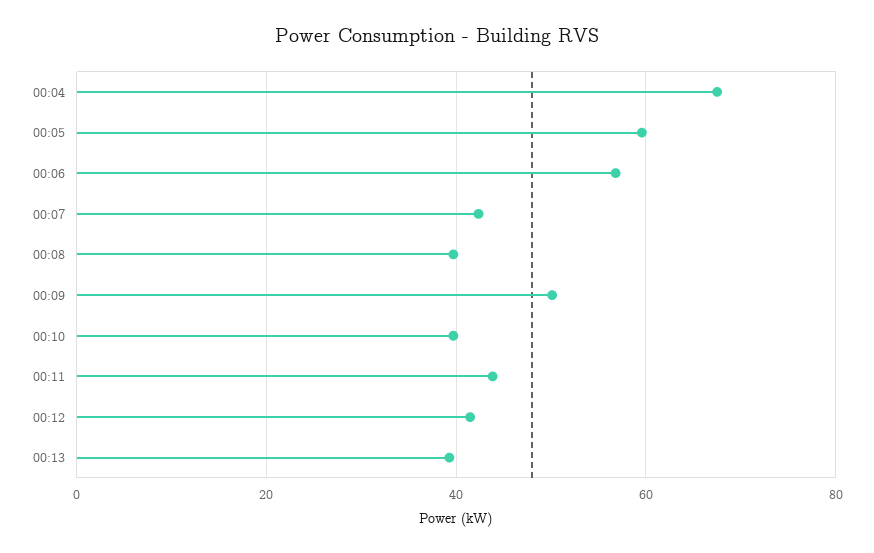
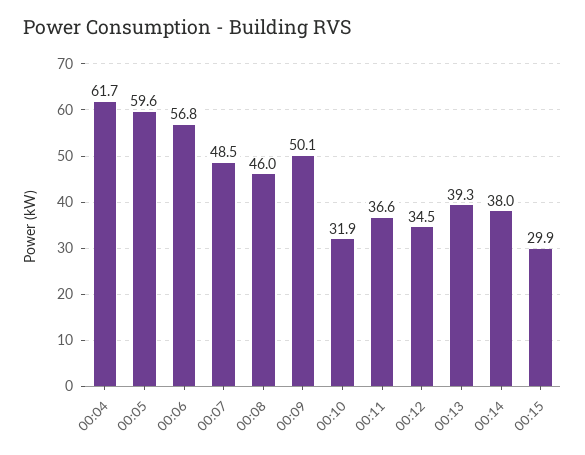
00:04: 68 -> 61.7
00:07: 42 -> 48.5
00:08: 40 -> 46
00:10: 40 -> 31.9
00:11: 44 -> 36.6
00:12: 42 -> 34.5
00:14: none -> 38
00:15: none -> 29.9

